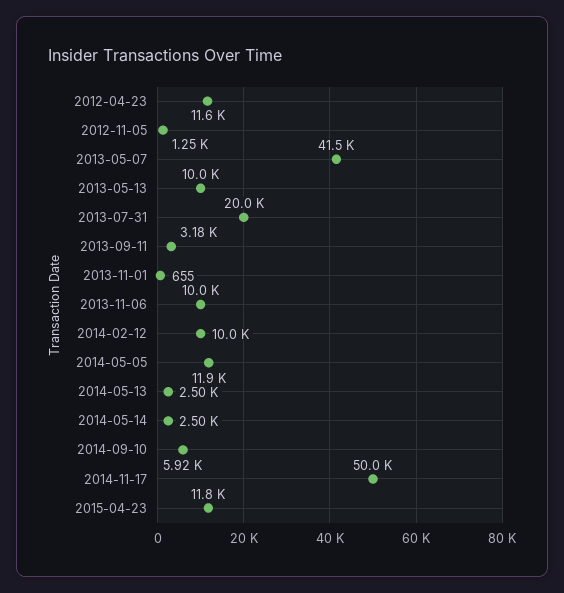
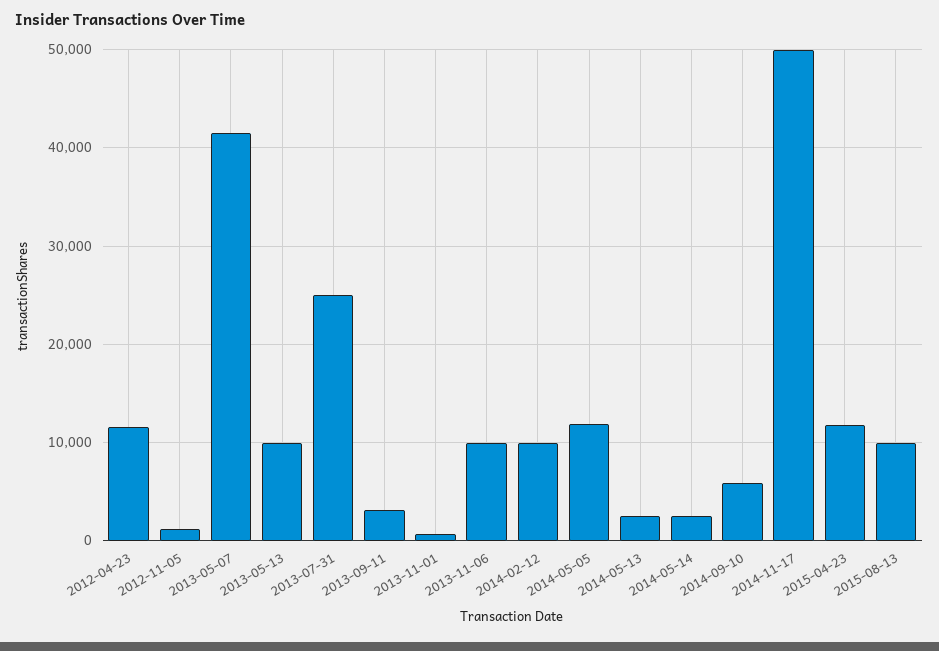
2013-07-31: 20000 -> 25000
2015-08-13: none -> 10000

